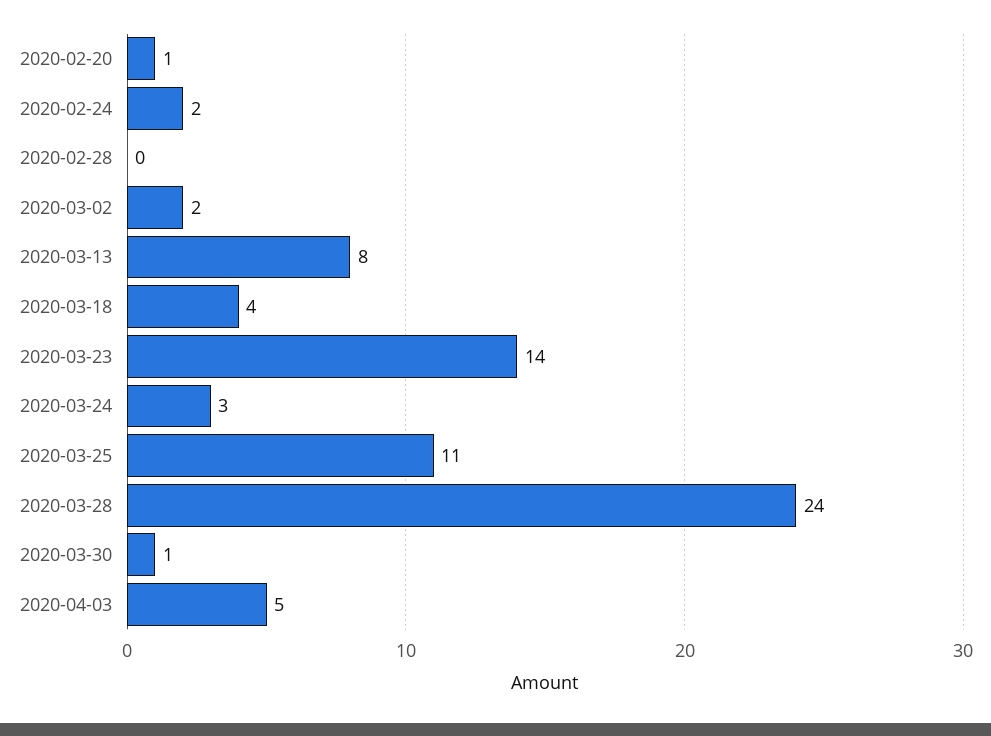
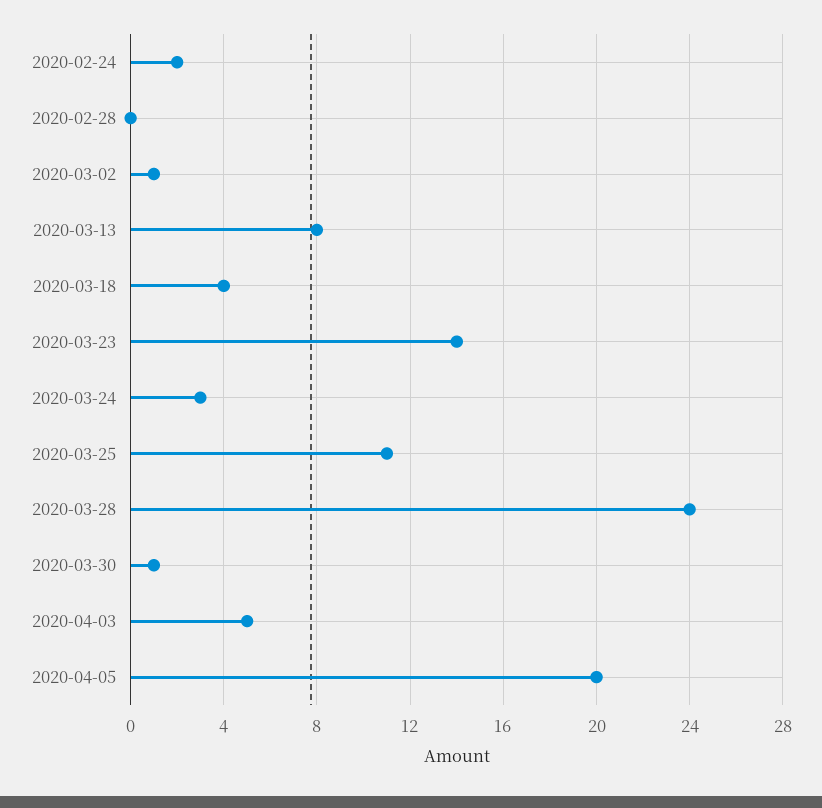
2020-02-20: 1 -> none
2020-03-02: 2 -> 1
2020-04-05: none -> 20

